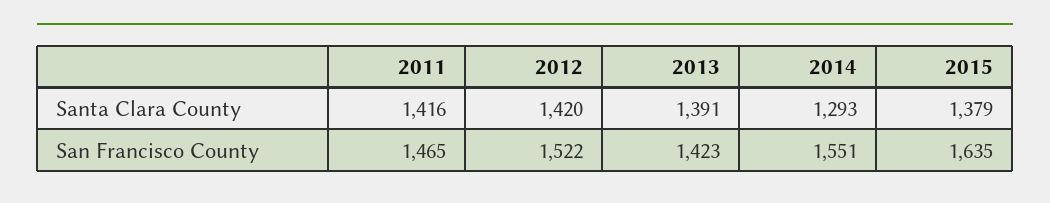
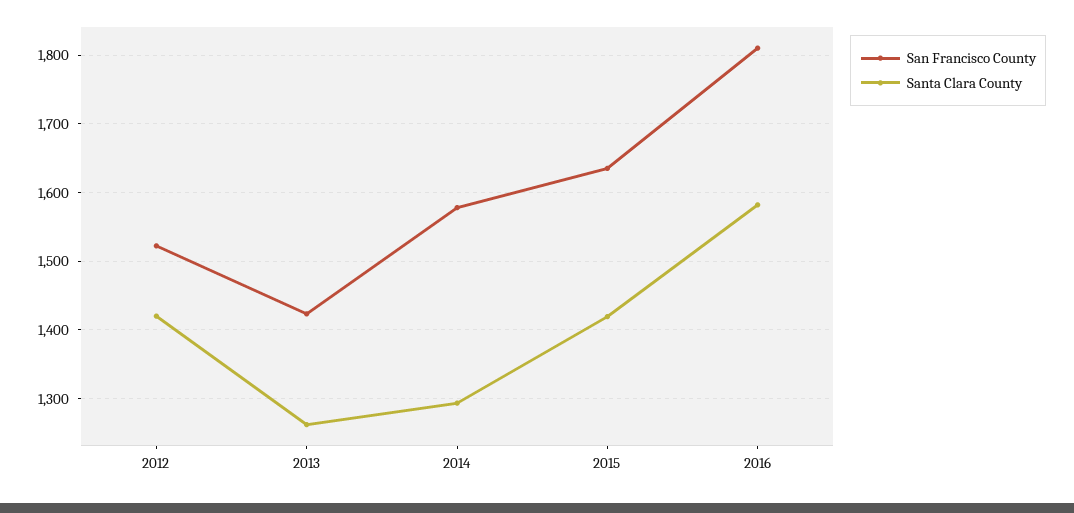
Santa Clara County, 2011: 1416 -> none
Santa Clara County, 2013: 1391 -> 1260
Santa Clara County, 2015: 1379 -> 1420
San Francisco County, 2011: 1465 -> none
San Francisco County, 2014: 1551 -> 1580
San Francisco County, 2016: none -> 1810
Santa Clara County, 2016: none -> 1580

